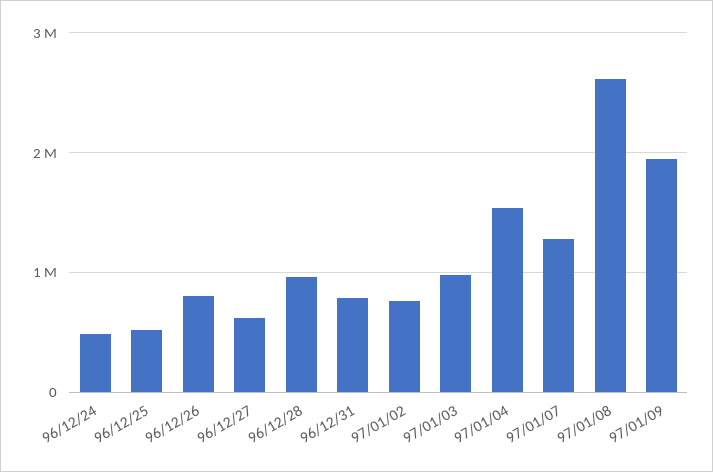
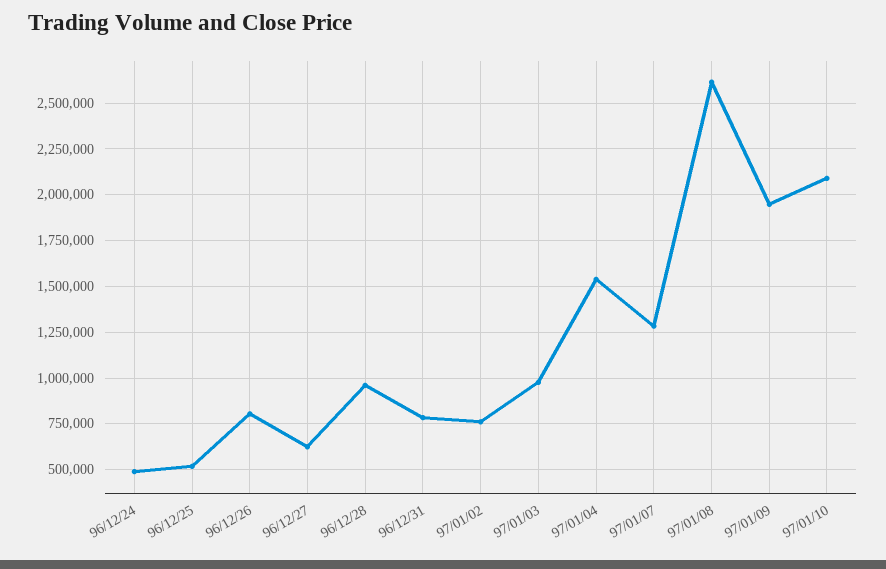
97/01/10: none -> 2100000

